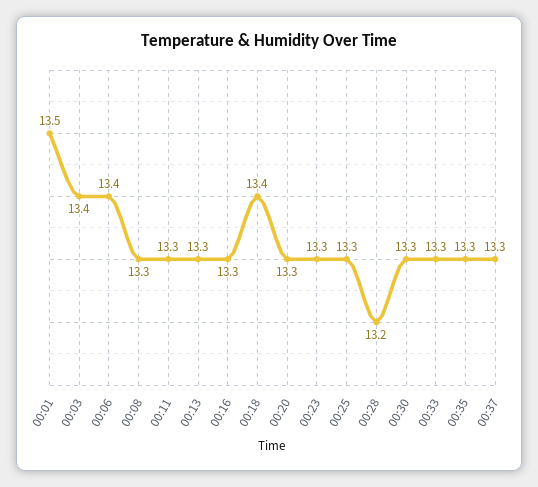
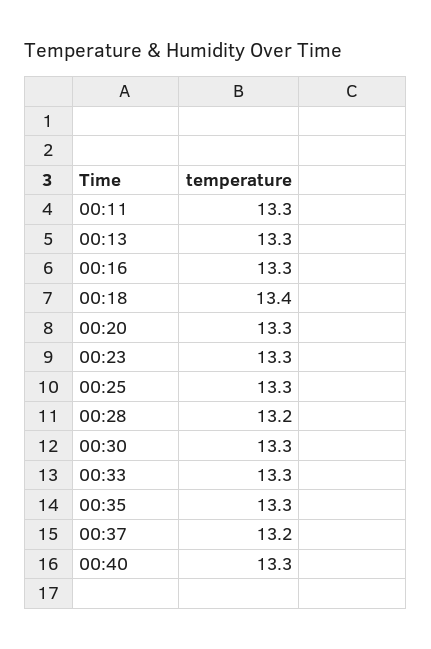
00:01: 13.5 -> none
00:03: 13.4 -> none
00:06: 13.4 -> none
00:08: 13.3 -> none
00:37: 13.3 -> 13.2
00:40: none -> 13.3

